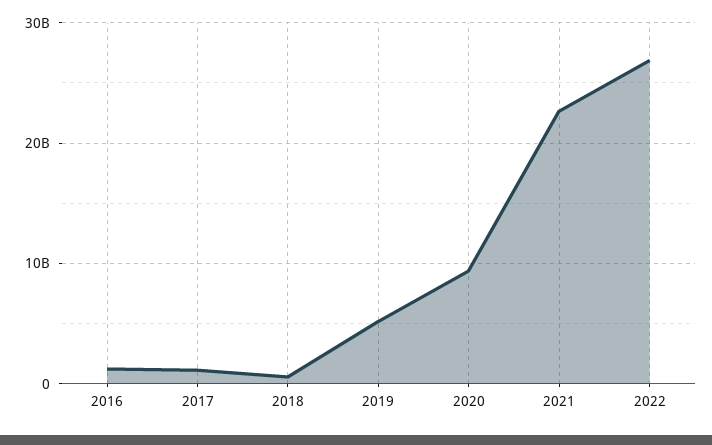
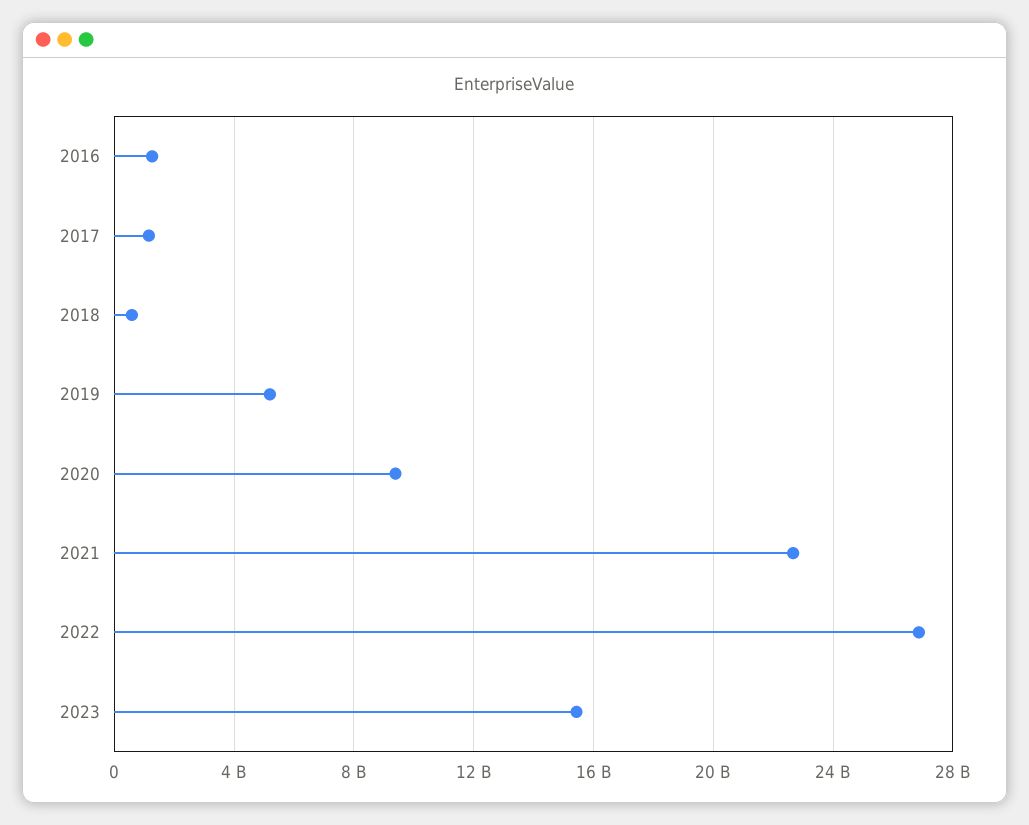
2023: none -> 15500000000

